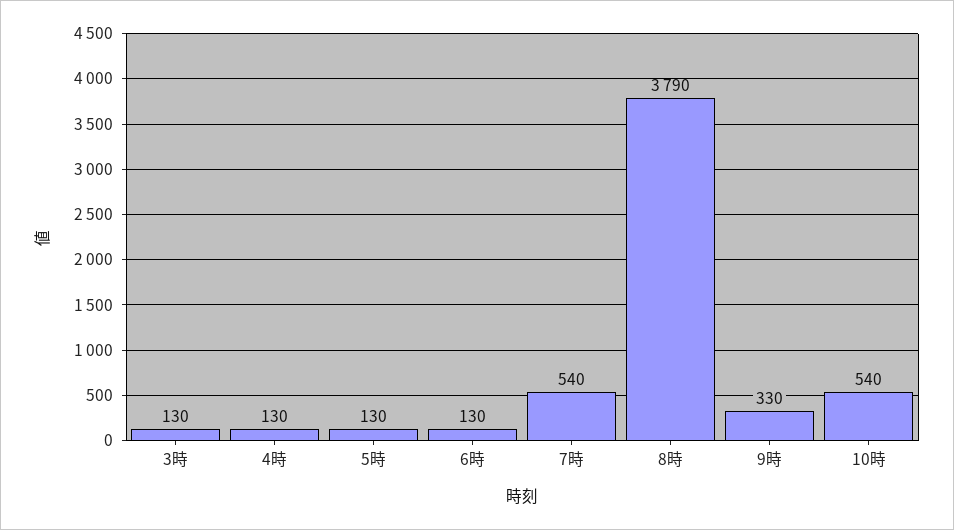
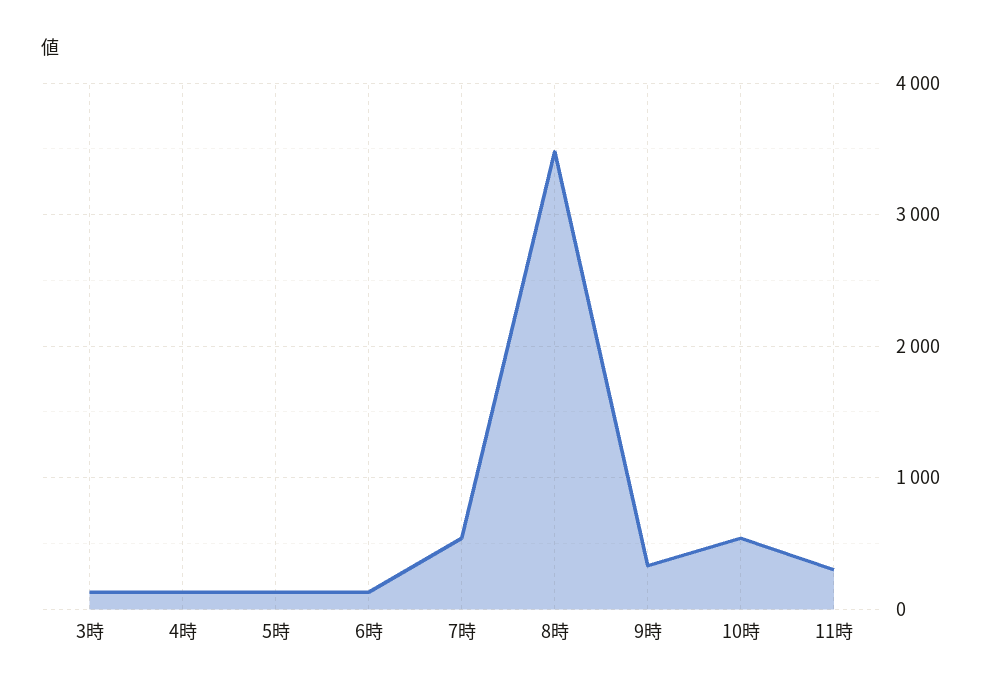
8時: 3790 -> 3500
11時: none -> 300

